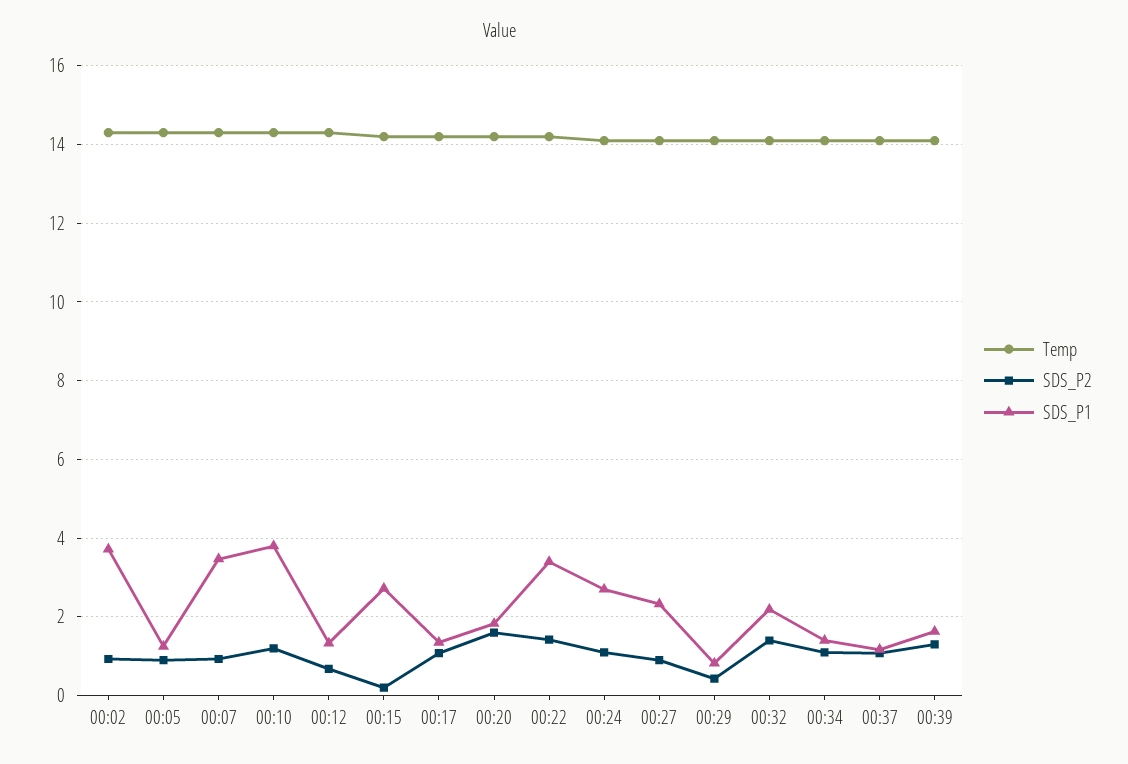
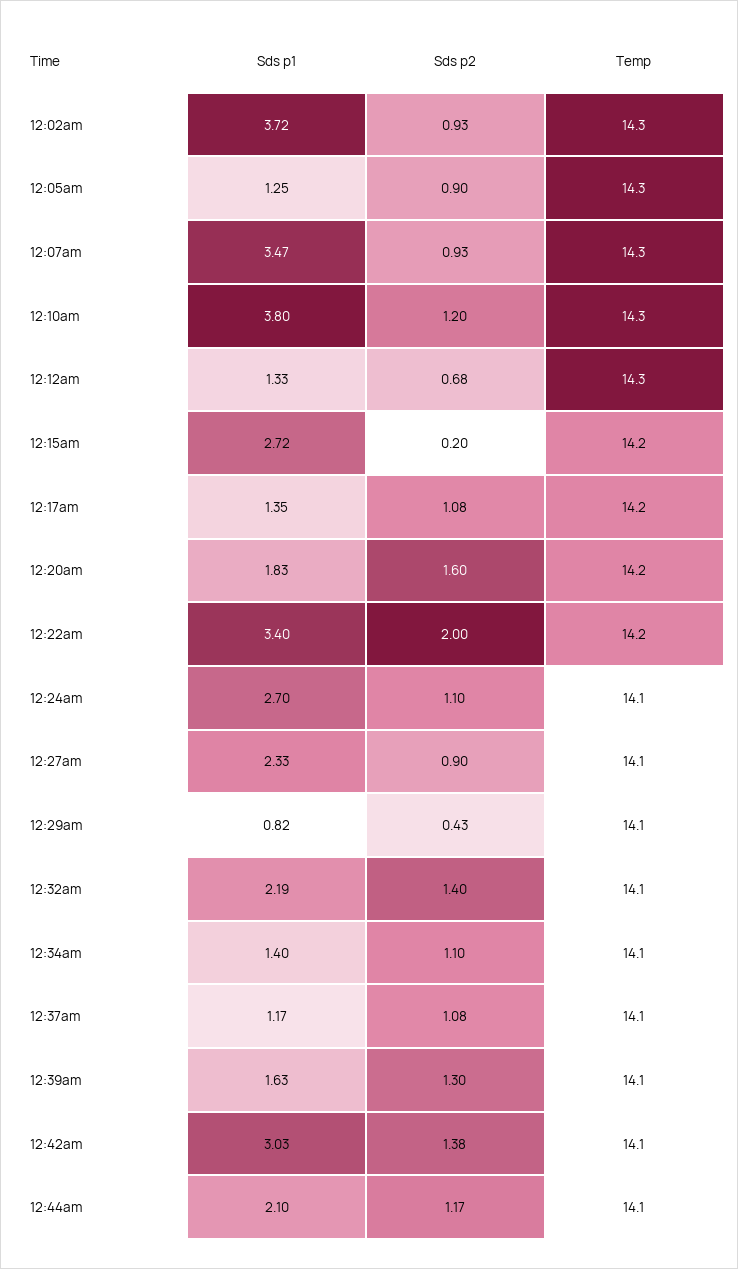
SDS_P2, 00:22: 1.4 -> 2
SDS_P1, 12:42am: none -> 3.03
SDS_P2, 12:42am: none -> 1.38
Temp, 12:42am: none -> 14.1
SDS_P1, 12:44am: none -> 2.1
SDS_P2, 12:44am: none -> 1.17
Temp, 12:44am: none -> 14.1

